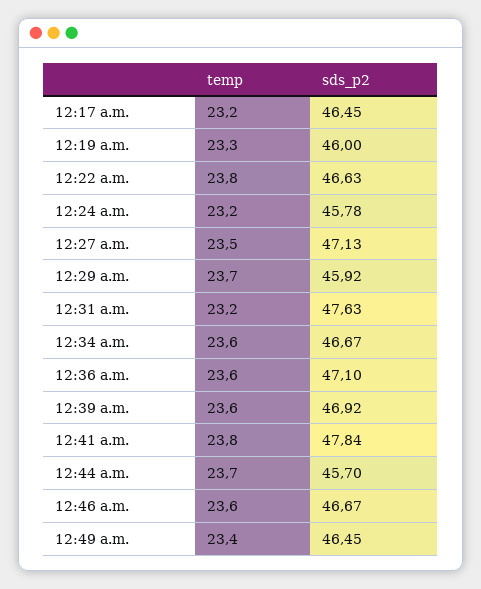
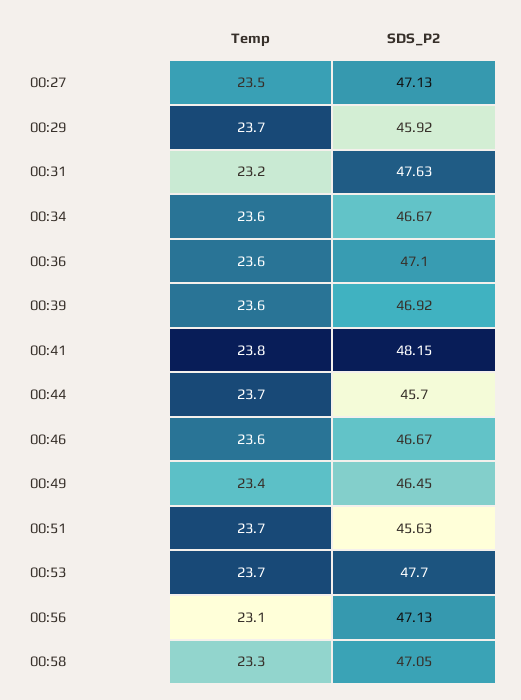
temp, 12:17 a.m.: 23.2 -> none
sds_p2, 12:17 a.m.: 46.45 -> none
temp, 12:19 a.m.: 23.3 -> none
sds_p2, 12:19 a.m.: 46 -> none
temp, 12:22 a.m.: 23.8 -> none
sds_p2, 12:22 a.m.: 46.63 -> none
temp, 12:24 a.m.: 23.2 -> none
sds_p2, 12:24 a.m.: 45.78 -> none
sds_p2, 12:41 a.m.: 47.84 -> 48.15
temp, 00:51: none -> 23.7
sds_p2, 00:51: none -> 45.63
temp, 00:53: none -> 23.7
sds_p2, 00:53: none -> 47.7
temp, 00:56: none -> 23.1
sds_p2, 00:56: none -> 47.13
temp, 00:58: none -> 23.3
sds_p2, 00:58: none -> 47.05

